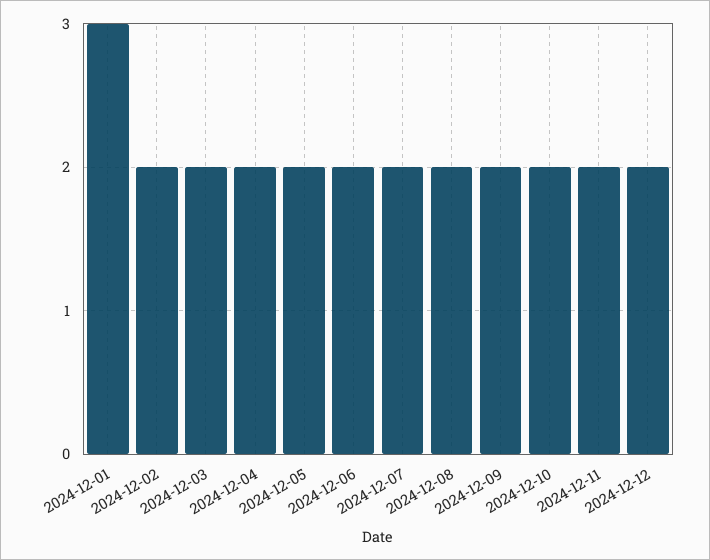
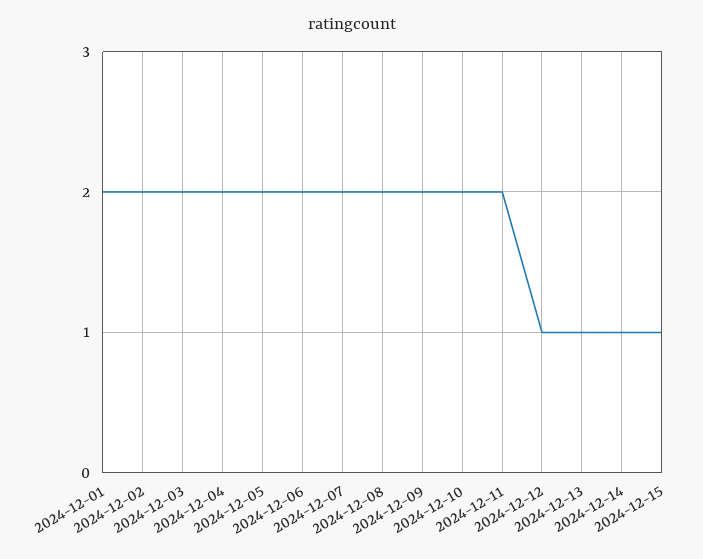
2024-12-01: 3 -> 2
2024-12-12: 2 -> 1
2024-12-13: none -> 1
2024-12-14: none -> 1
2024-12-15: none -> 1

